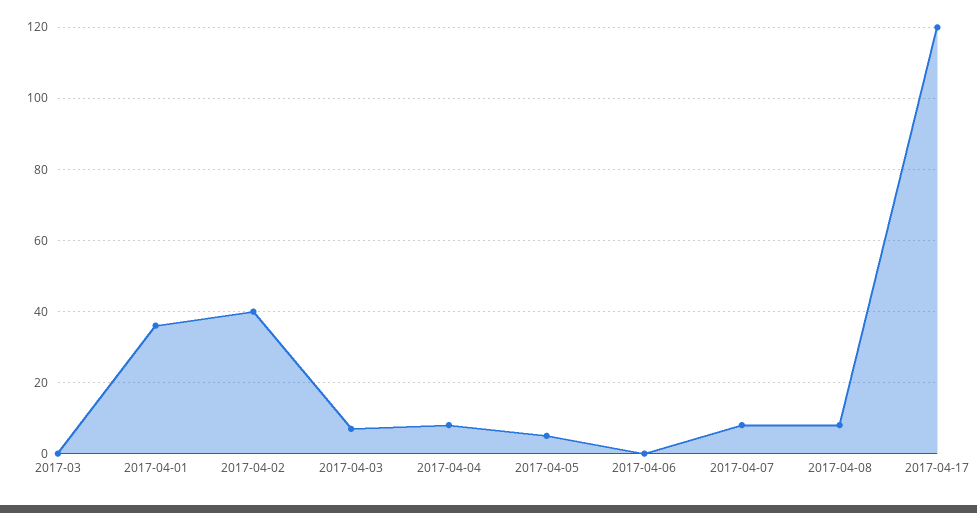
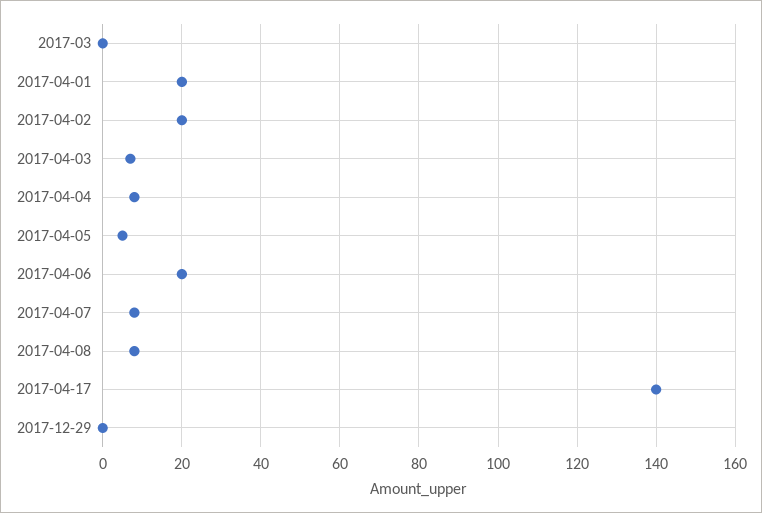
2017-04-01: 35 -> 20
2017-04-02: 40 -> 20
2017-04-06: 0 -> 20
2017-04-17: 120 -> 140
2017-12-29: none -> 0

